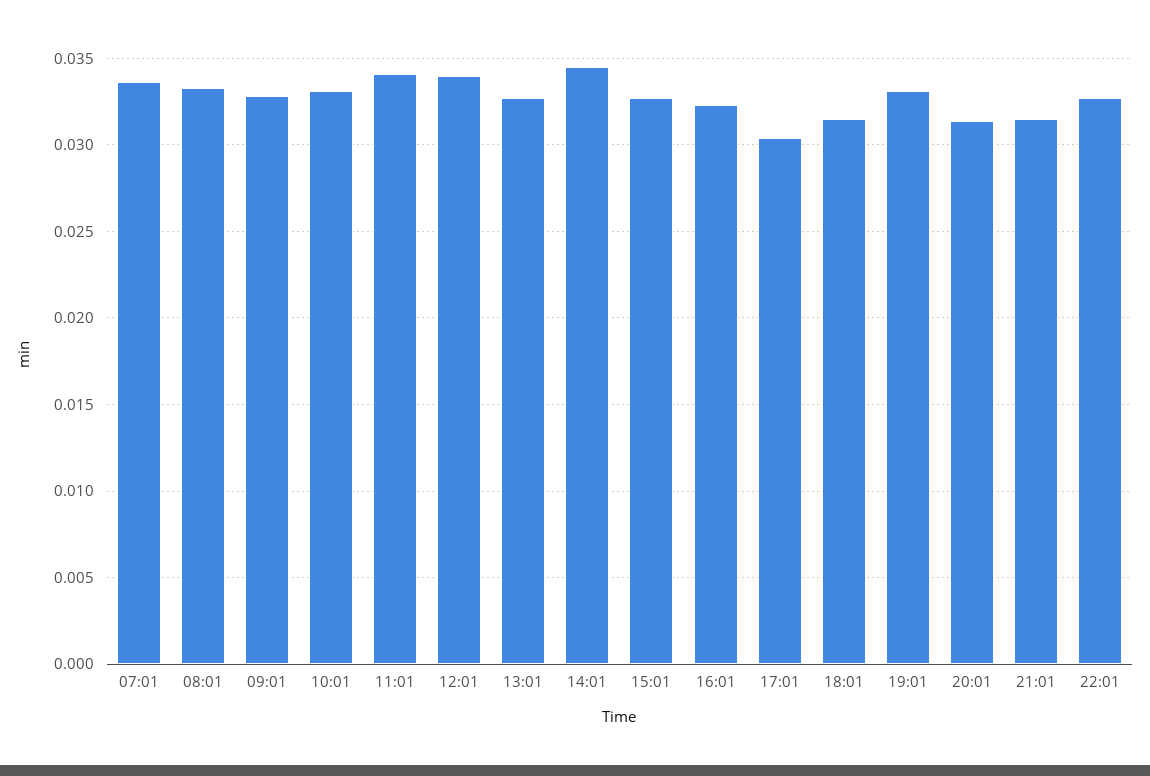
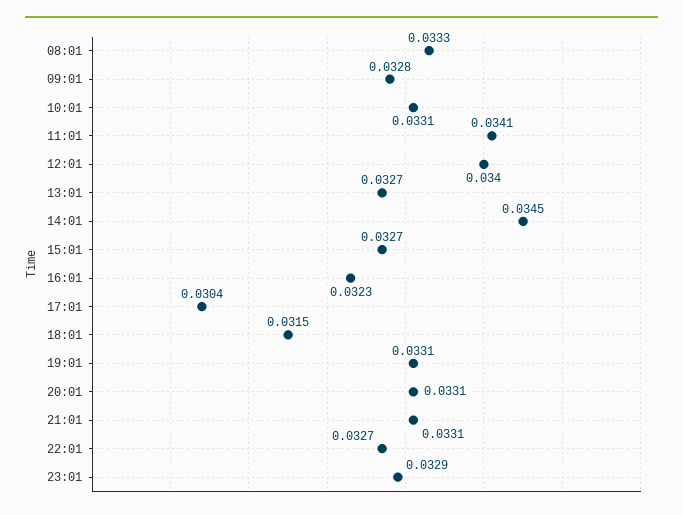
07:01: 0.0335 -> none
20:01: 0.0315 -> 0.0331
21:01: 0.0315 -> 0.0331
23:01: none -> 0.0329

